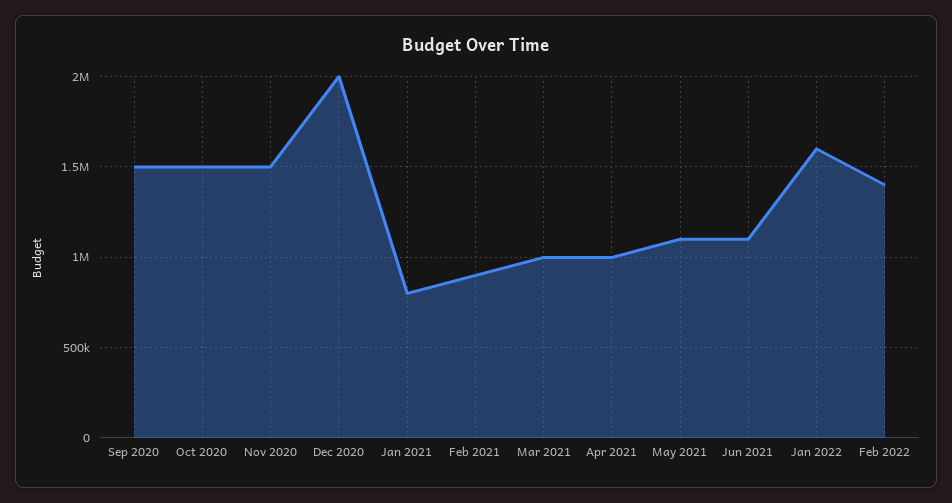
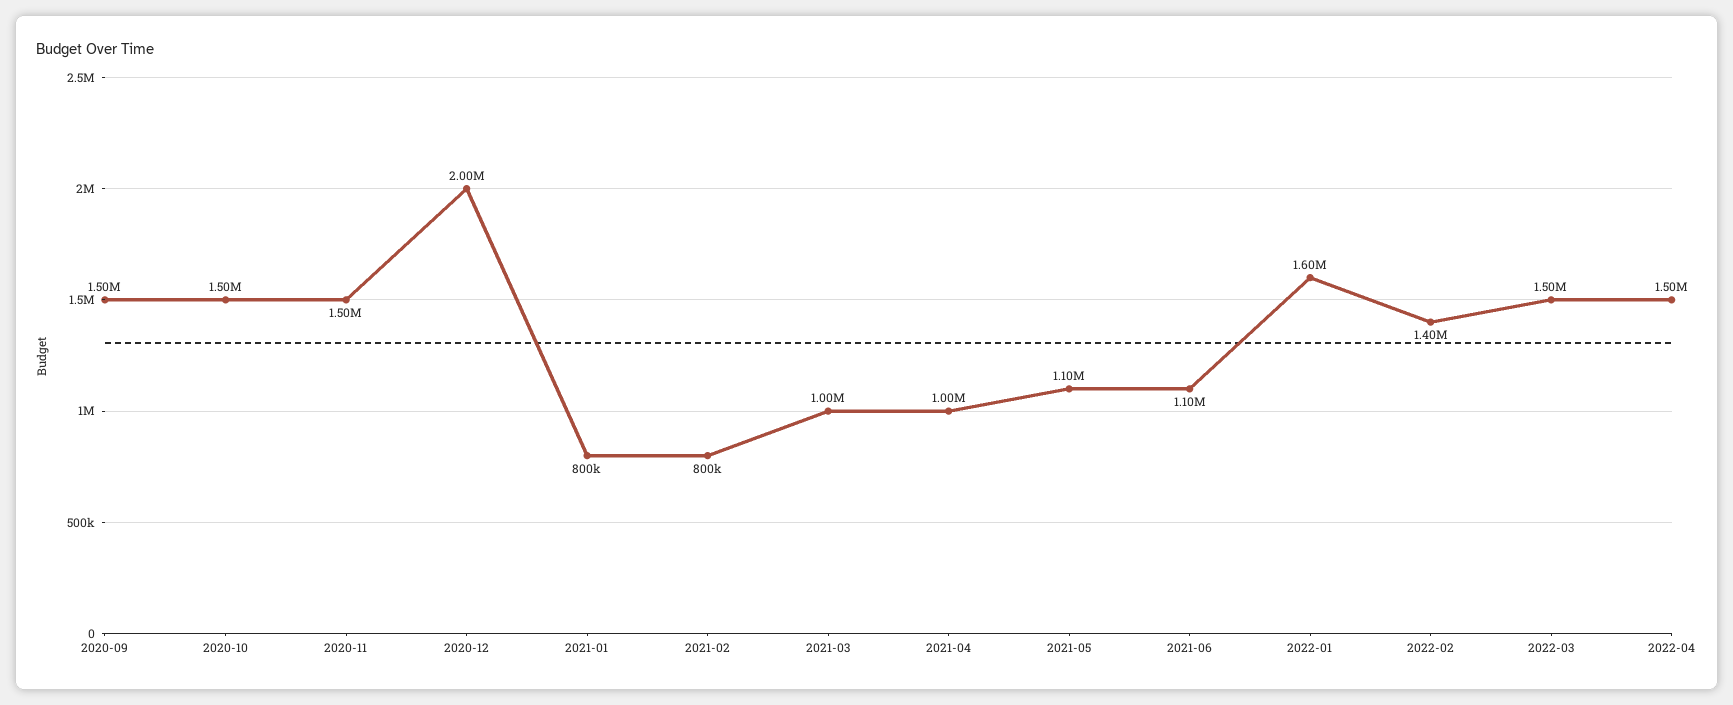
Feb 2021: 900000 -> 800000
2022-03: none -> 1500000
2022-04: none -> 1500000

